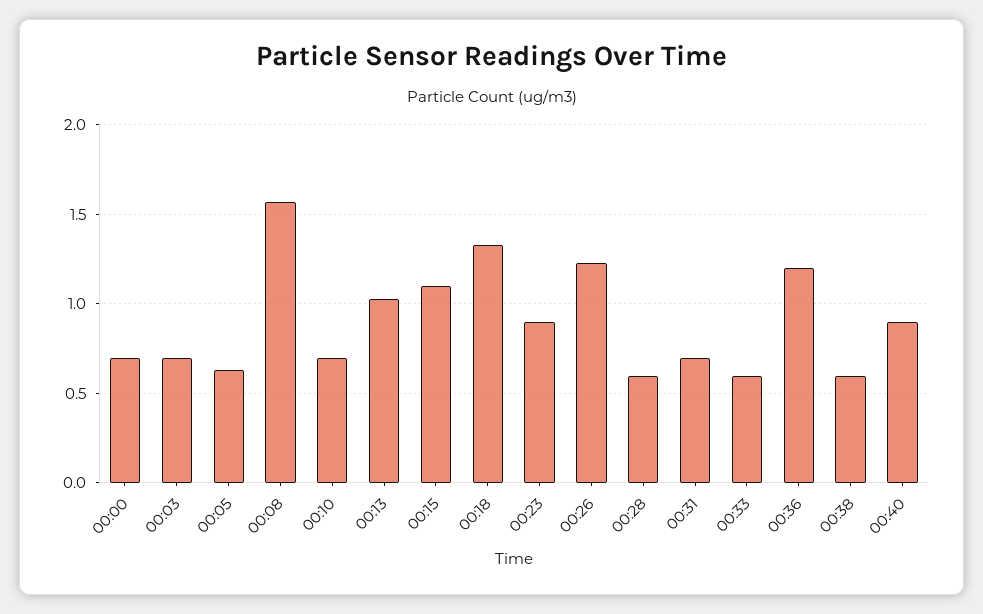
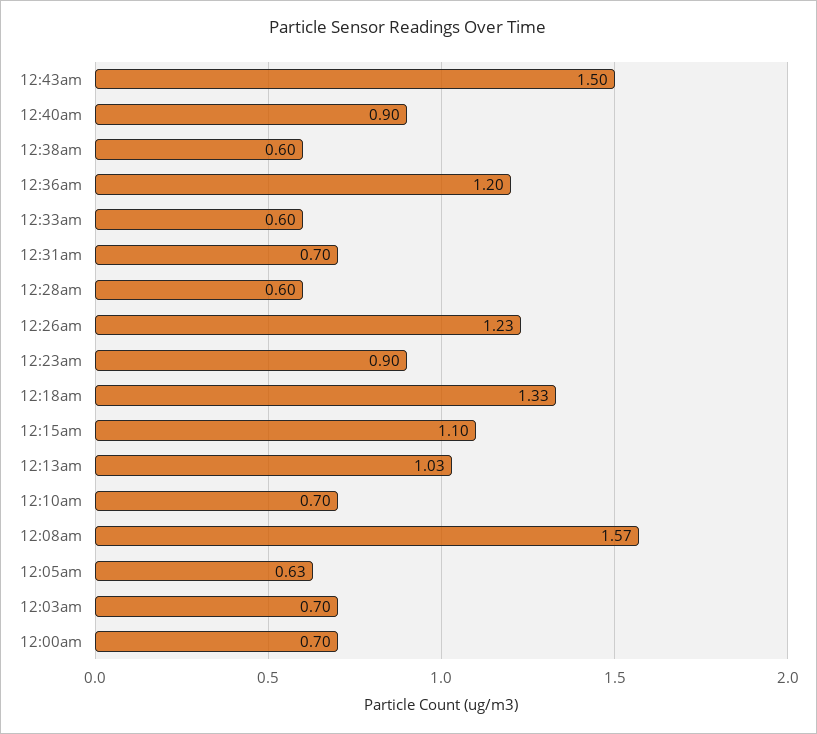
12:43am: none -> 1.5

